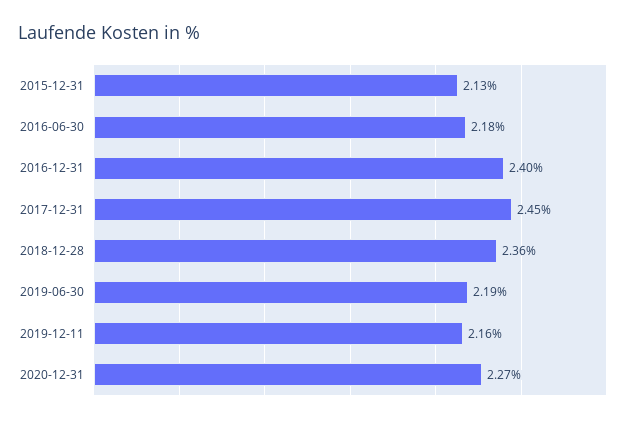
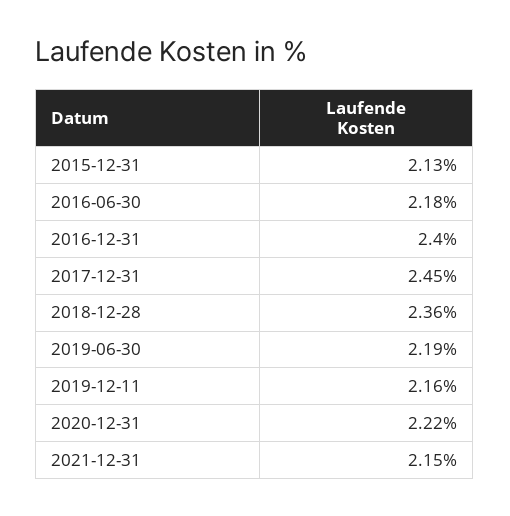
2020-12-31: 2.27 -> 2.22
2021-12-31: none -> 2.15

